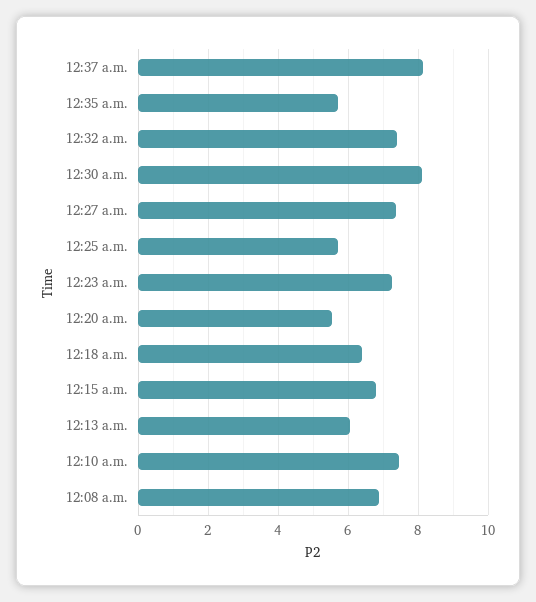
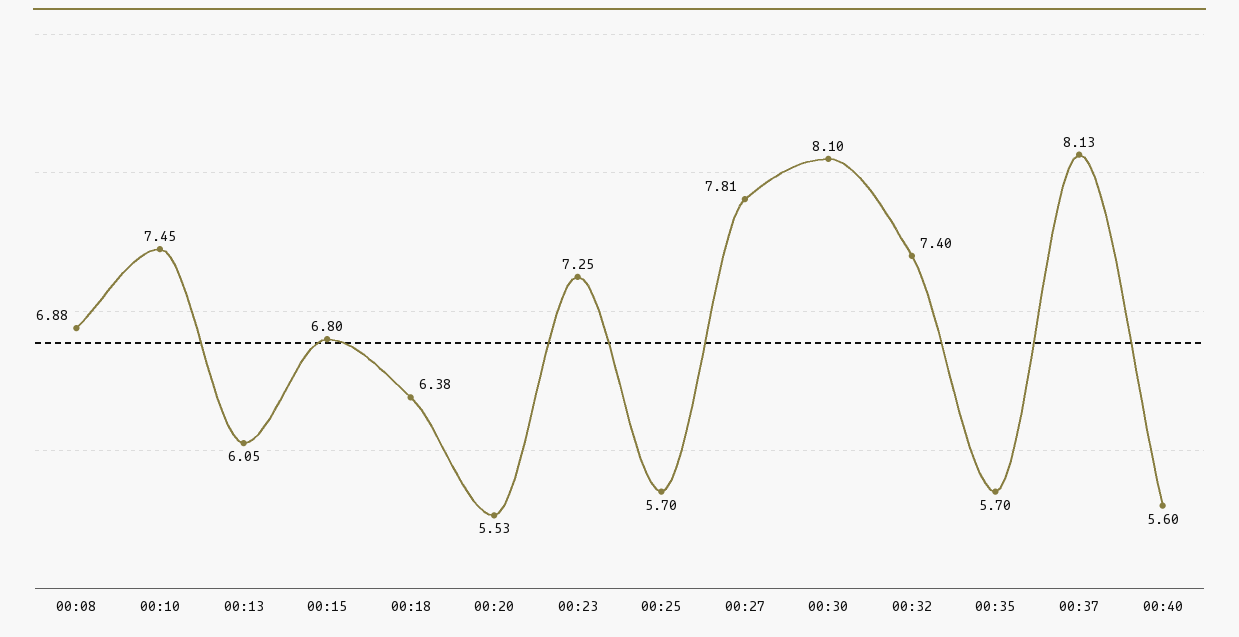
12:27 a.m.: 7.4 -> 7.81
00:40: none -> 5.6

